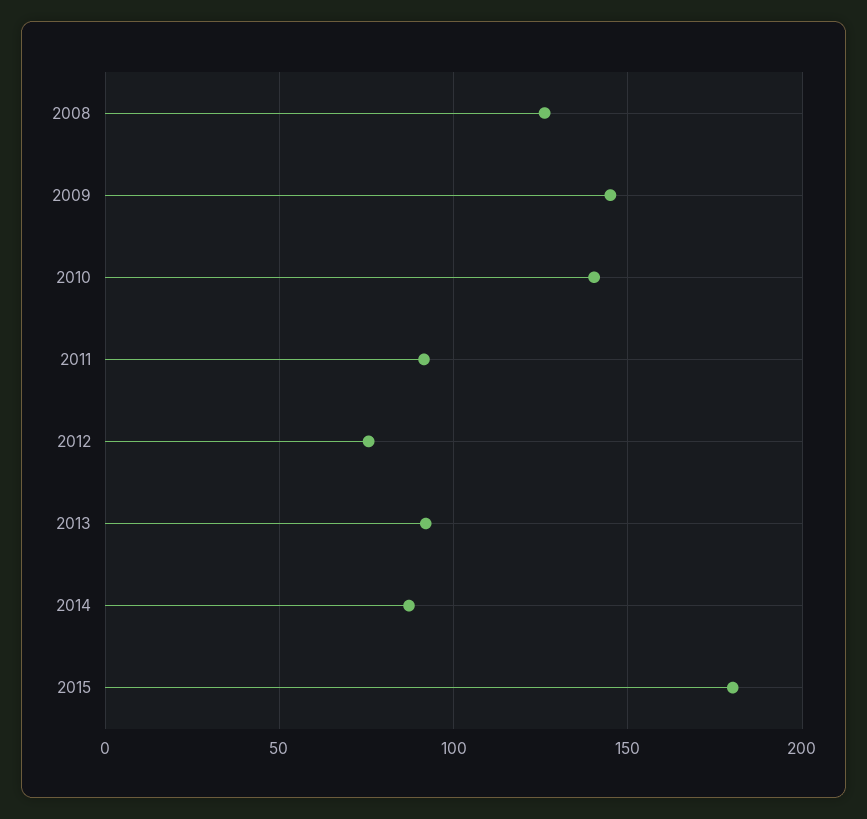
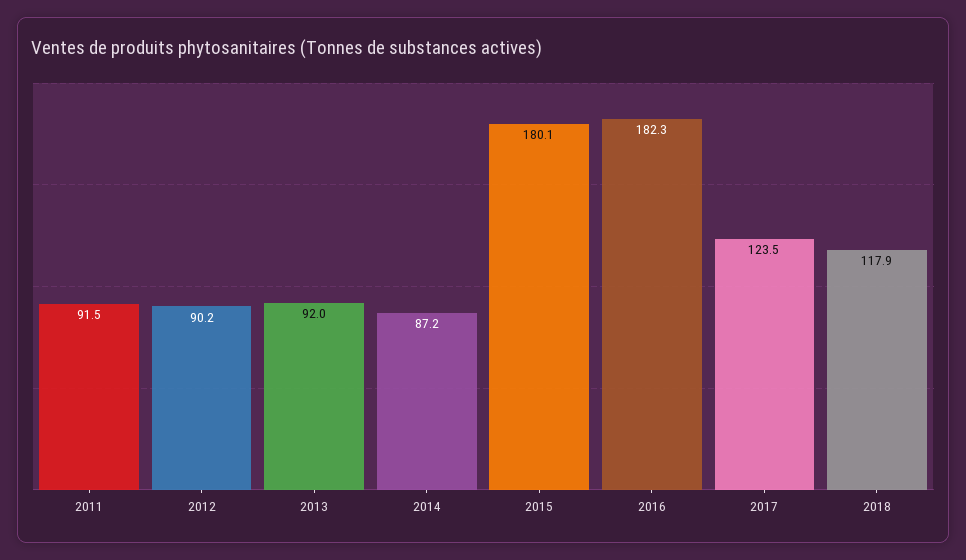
2008: 125 -> none
2009: 145 -> none
2010: 140 -> none
2012: 75 -> 90.2
2016: none -> 182.3
2017: none -> 123.5
2018: none -> 117.9

